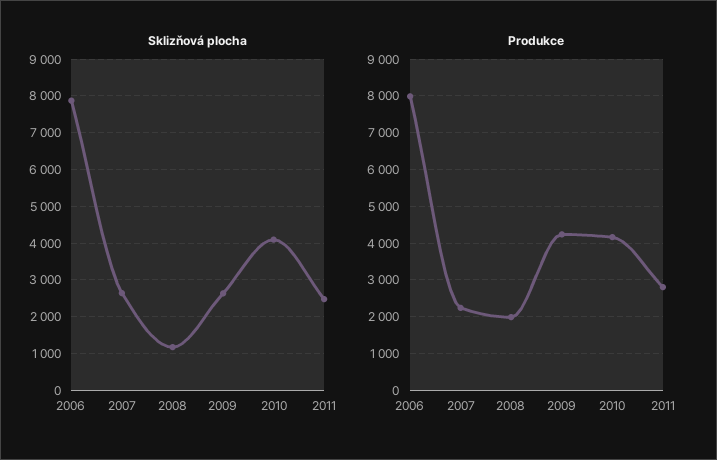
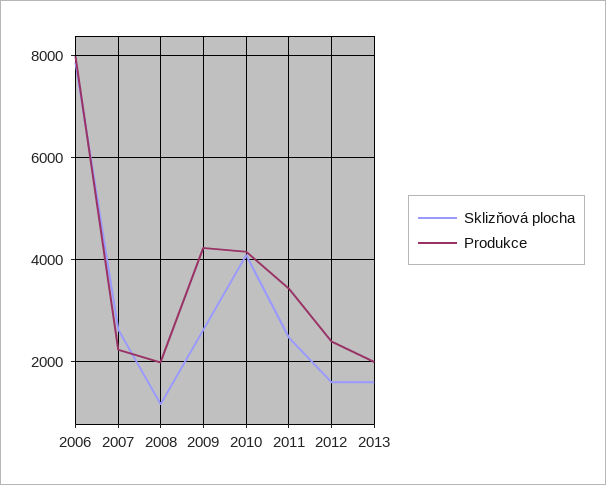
Produkce, 2011: 2800 -> 3400
Sklizňová plocha, 2012: none -> 1600
Produkce, 2012: none -> 2400
Sklizňová plocha, 2013: none -> 1600
Produkce, 2013: none -> 2000

